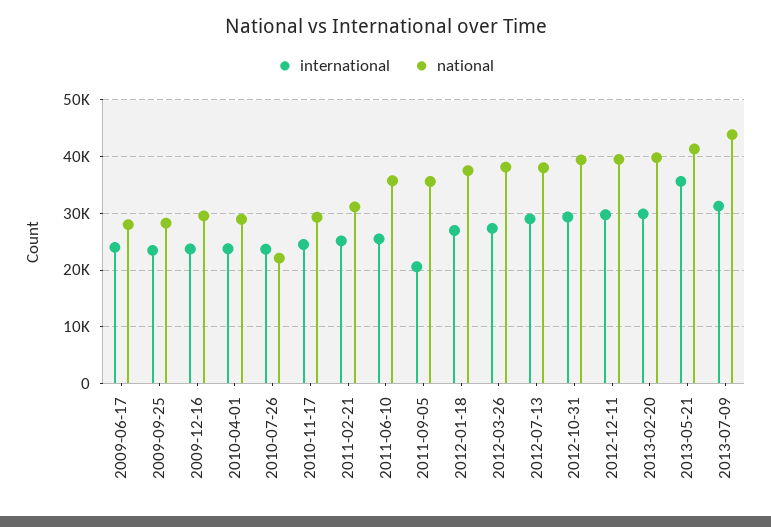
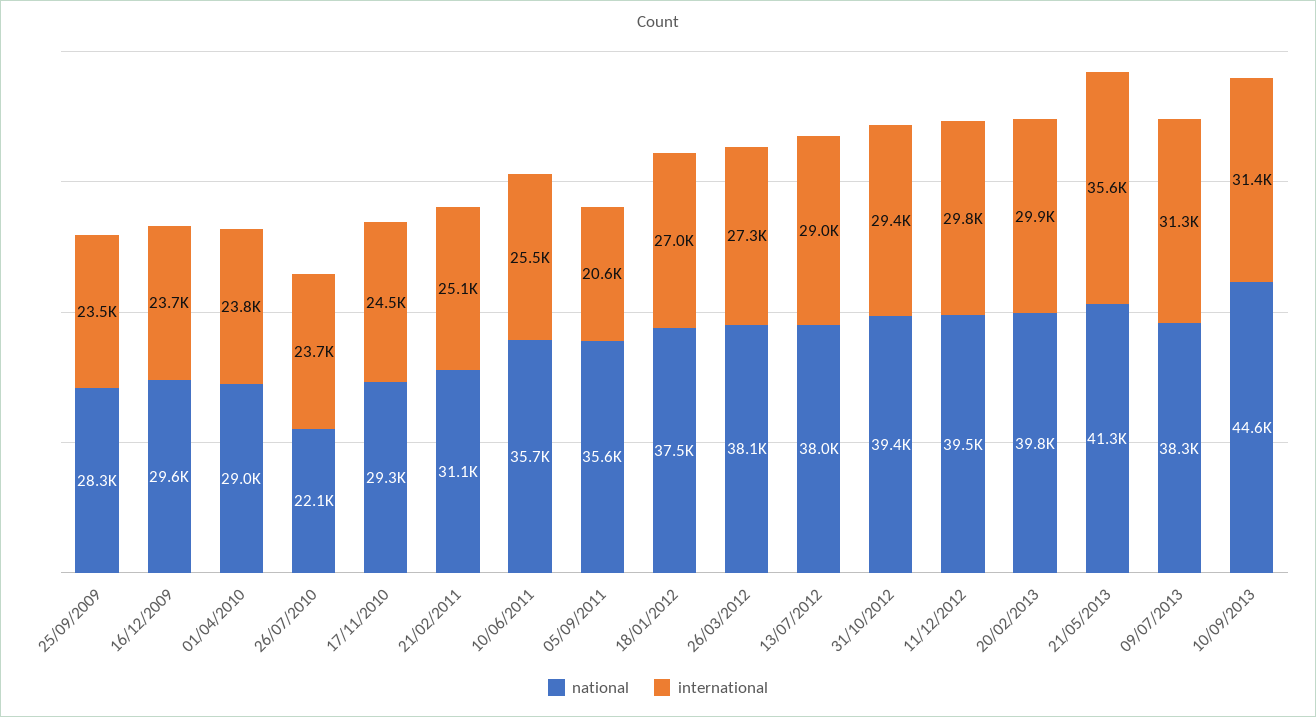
international, 2009-06-17: 24000 -> none
national, 2009-06-17: 28000 -> none
national, 2013-07-09: 44000 -> 38300
national, 10/09/2013: none -> 44600
international, 10/09/2013: none -> 31400

